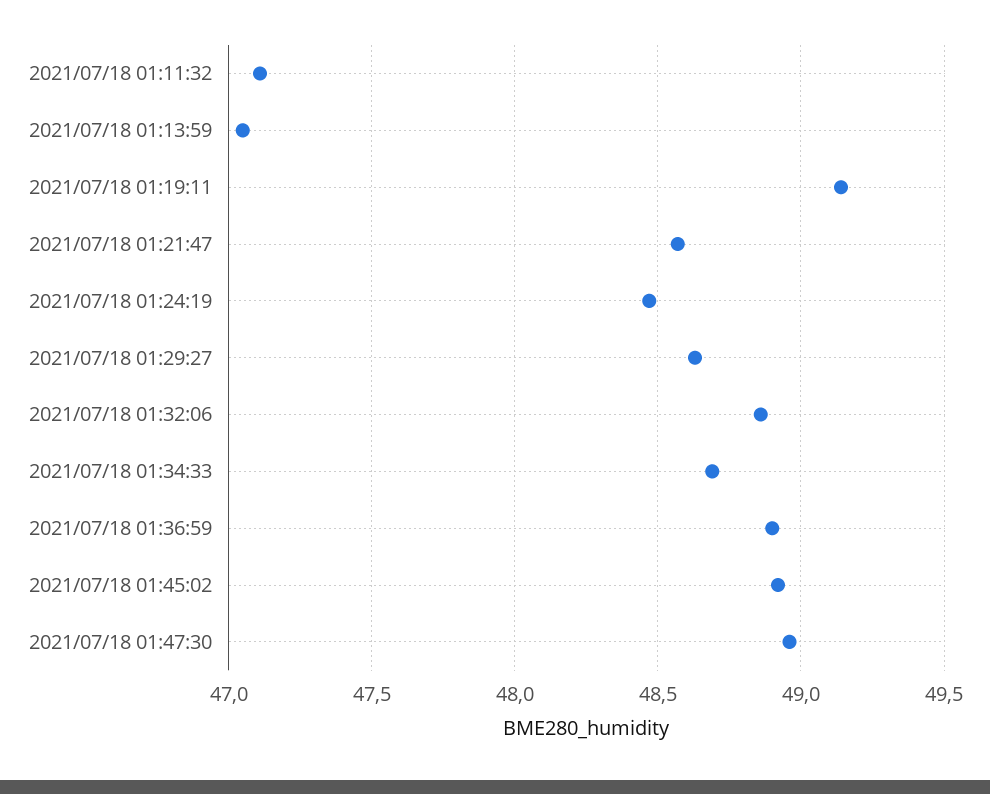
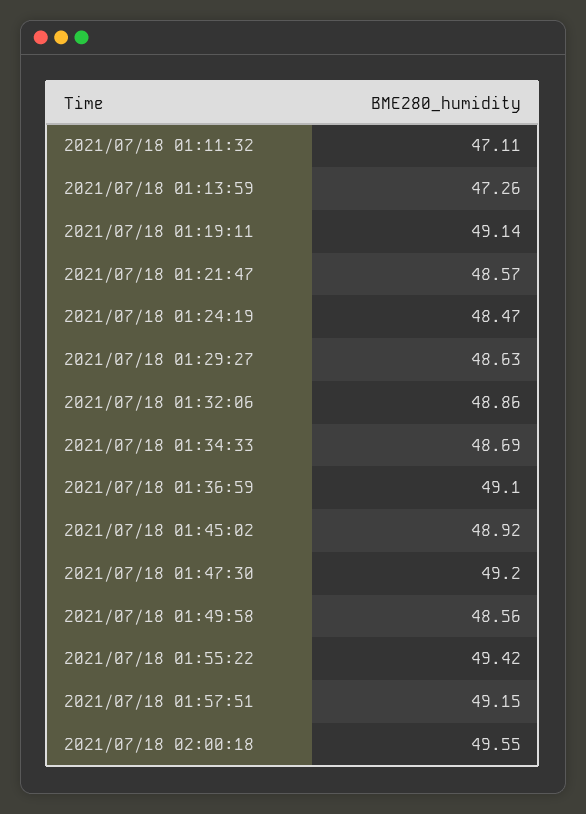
2021/07/18 01:13:59: 47.05 -> 47.26
2021/07/18 01:36:59: 48.9 -> 49.1
2021/07/18 01:47:30: 48.95 -> 49.2
2021/07/18 01:49:58: none -> 48.56
2021/07/18 01:55:22: none -> 49.42
2021/07/18 01:57:51: none -> 49.15
2021/07/18 02:00:18: none -> 49.55

